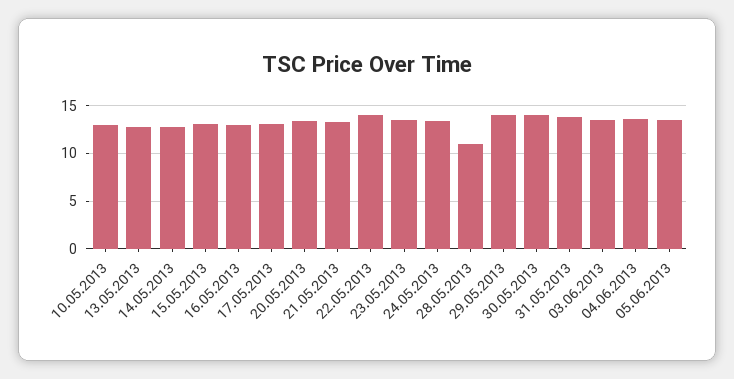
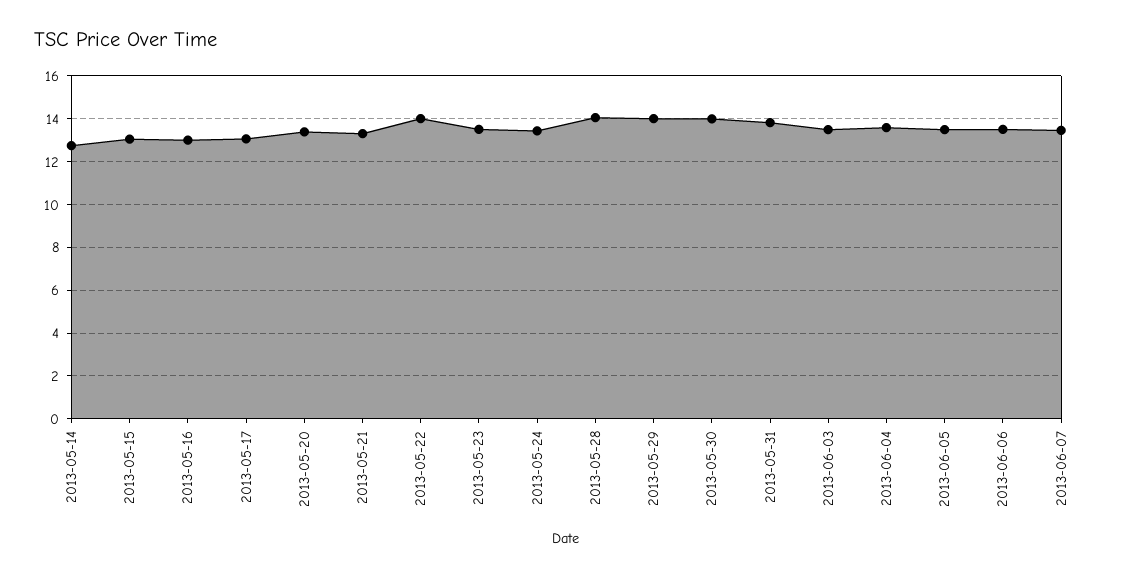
10.05.2013: 13 -> none
13.05.2013: 13 -> none
28.05.2013: 11 -> 14
2013-06-06: none -> 13.5
2013-06-07: none -> 13.5

